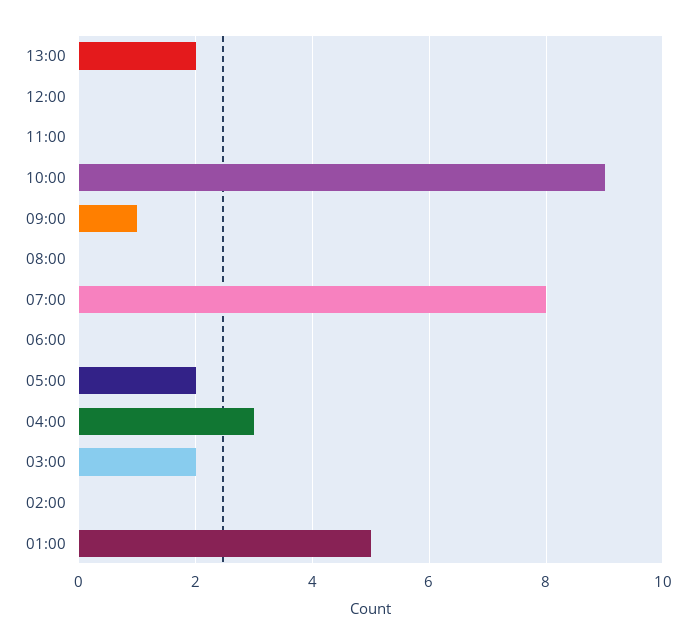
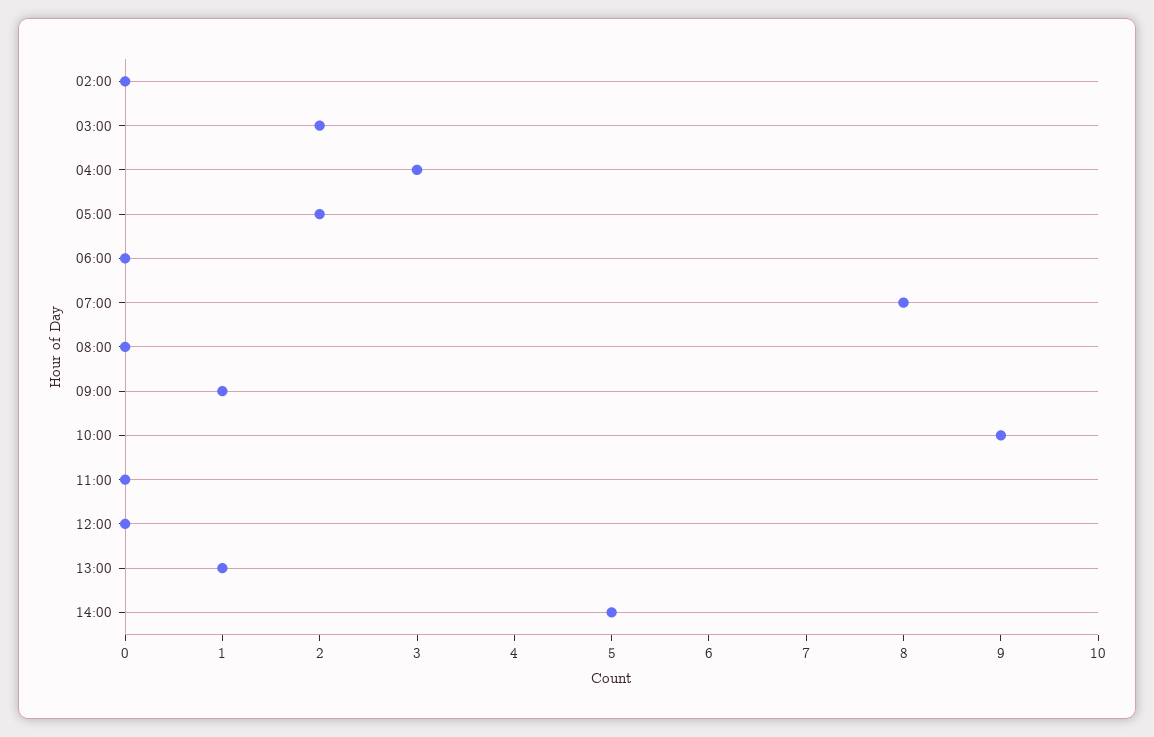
13:00: 2 -> 1
01:00: 5 -> none
14:00: none -> 5

